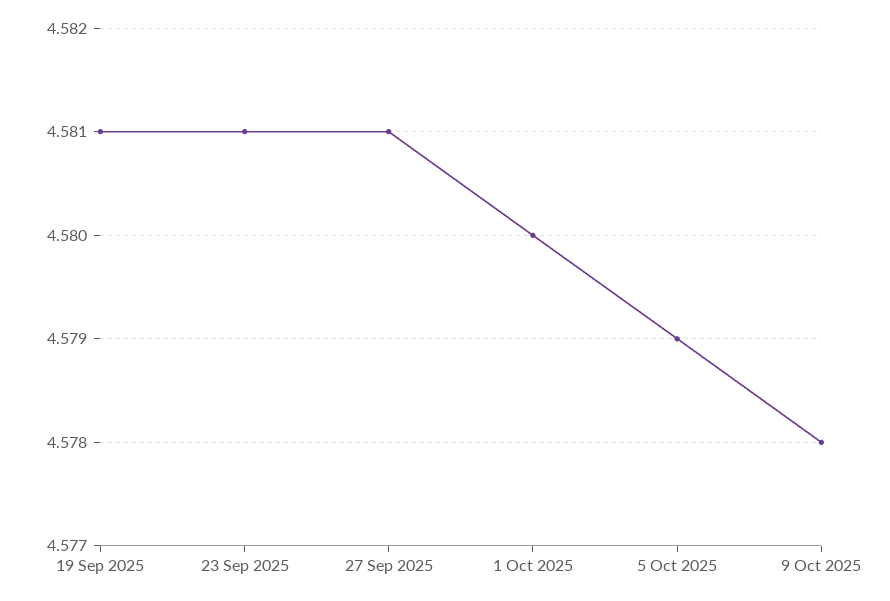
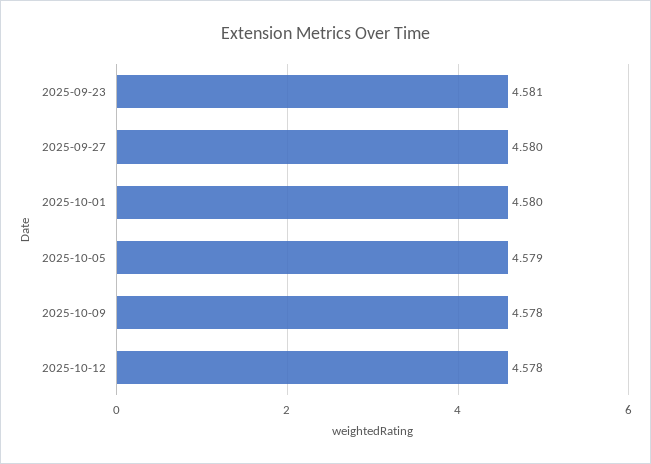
19 Sep 2025: 4.581 -> none
27 Sep 2025: 4.581 -> 4.58
2025-10-12: none -> 4.578

